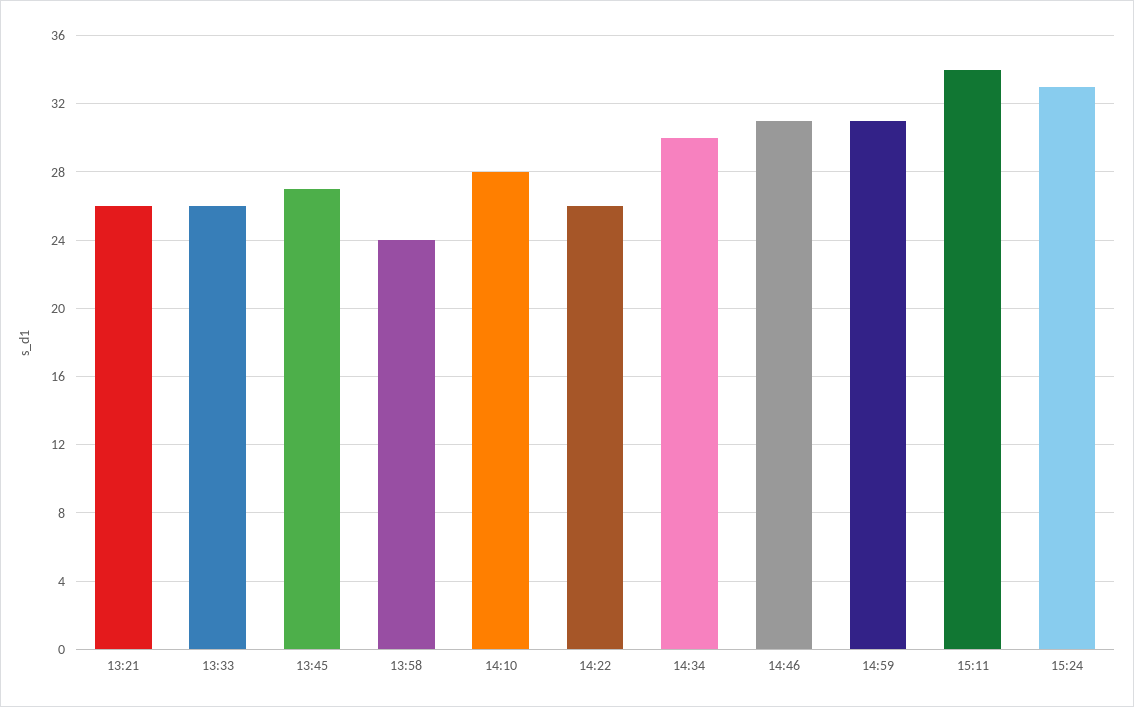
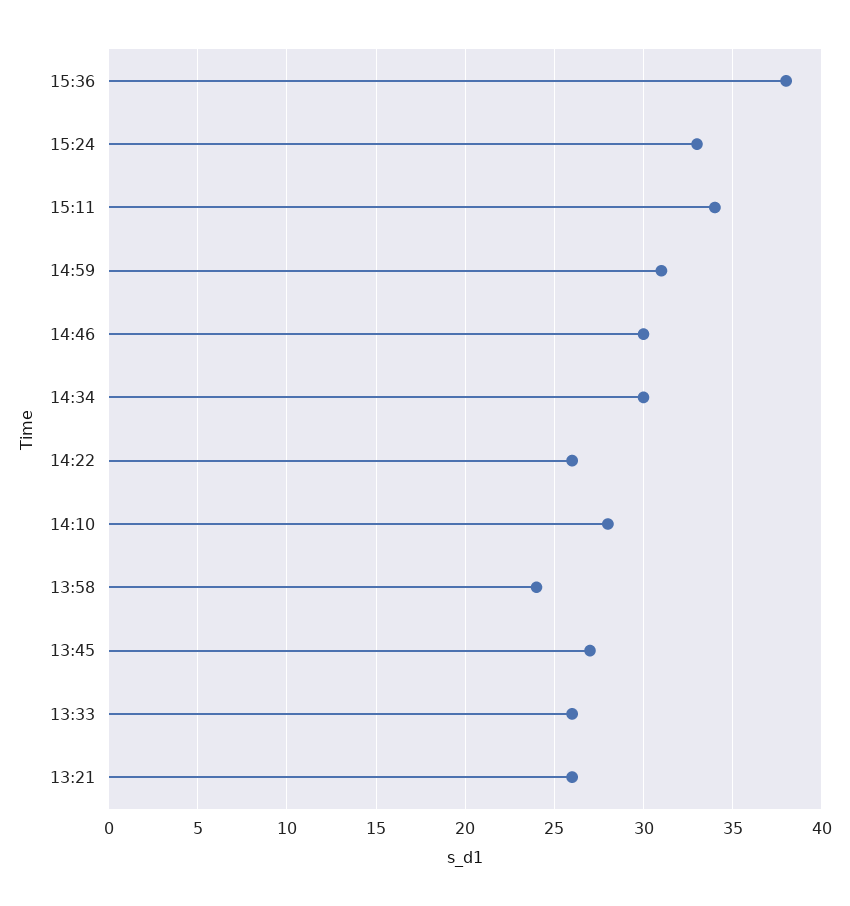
14:46: 31 -> 30
15:36: none -> 38

